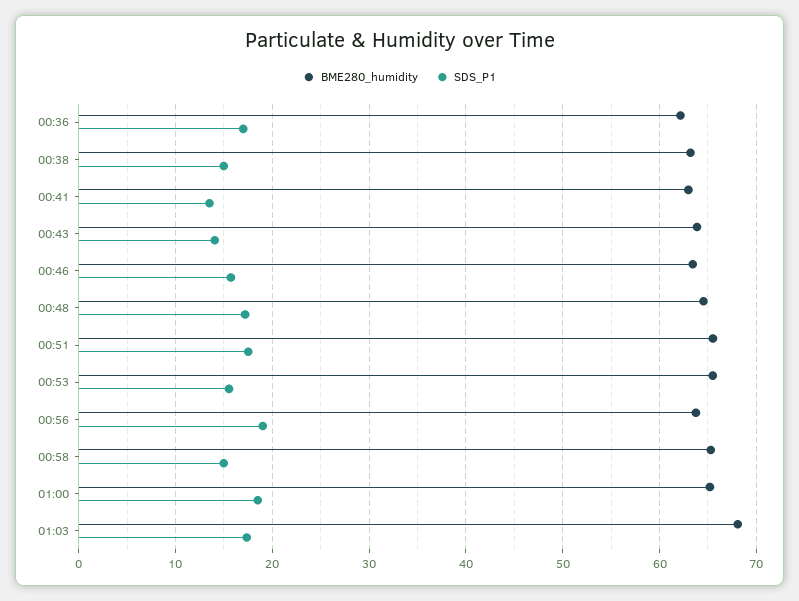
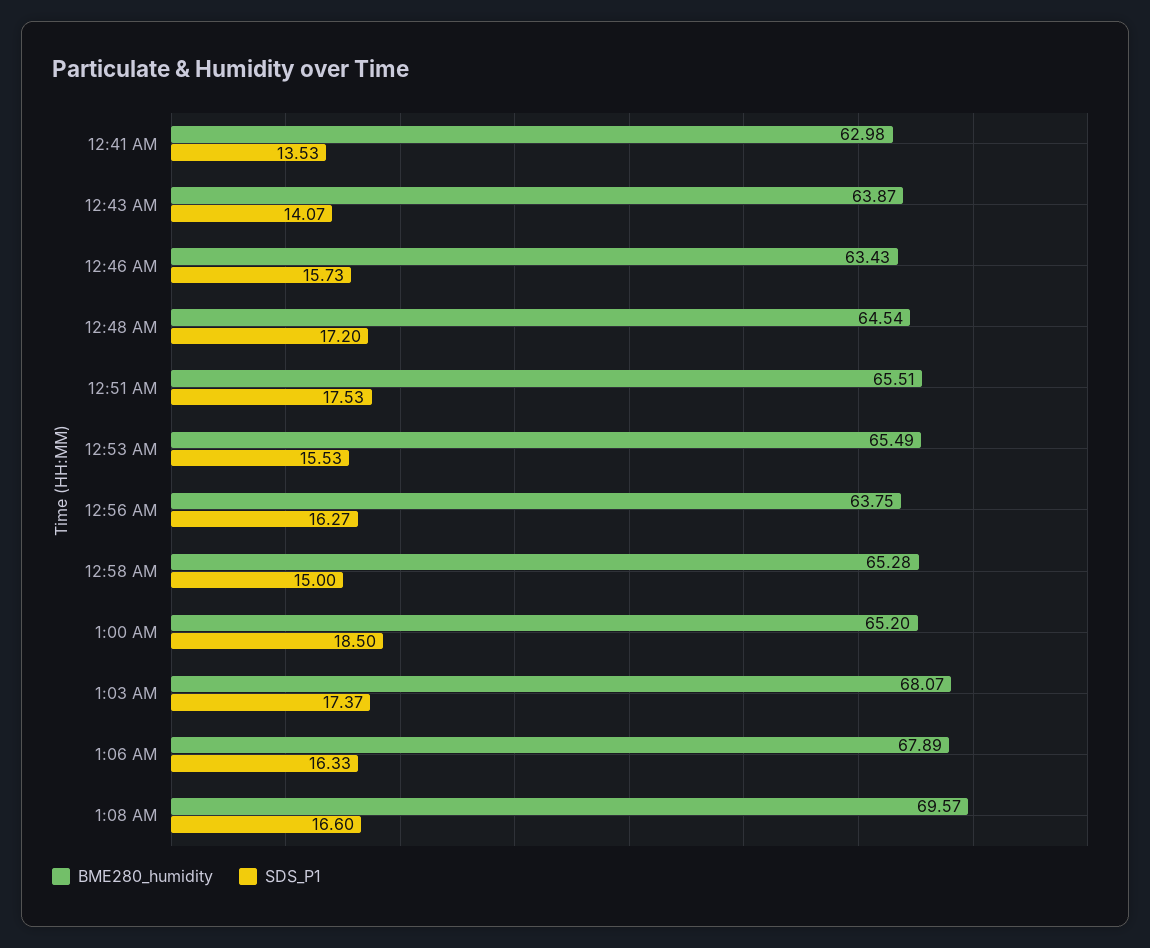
BME280_humidity, 00:36: 62 -> none
SDS_P1, 00:36: 17 -> none
BME280_humidity, 00:38: 63 -> none
SDS_P1, 00:38: 15 -> none
SDS_P1, 00:56: 19 -> 16.27
BME280_humidity, 1:06 AM: none -> 67.89
SDS_P1, 1:06 AM: none -> 16.33
BME280_humidity, 1:08 AM: none -> 69.57
SDS_P1, 1:08 AM: none -> 16.6

